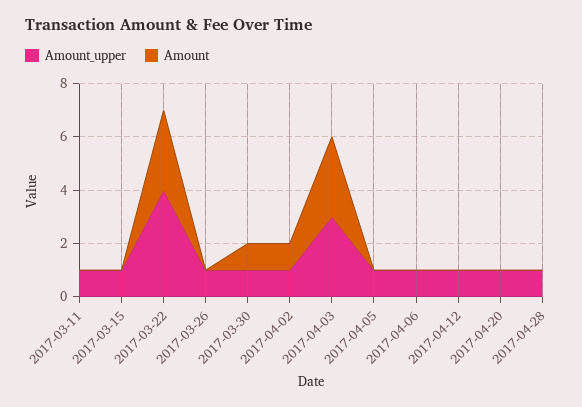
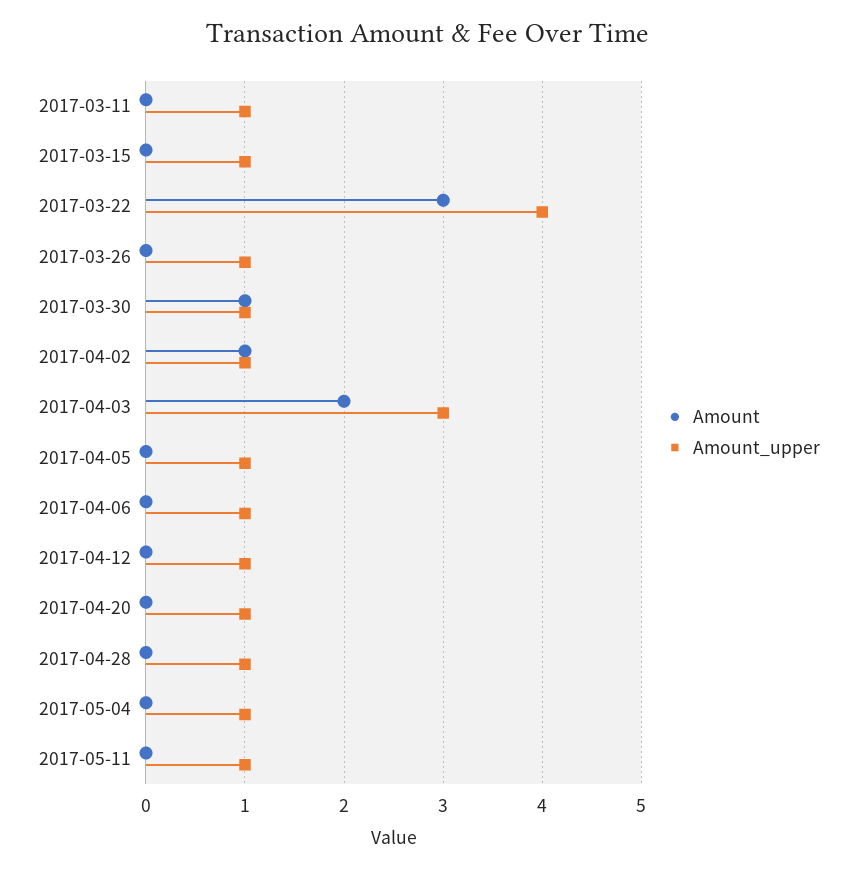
Amount, 2017-04-03: 3 -> 2
Amount, 2017-05-04: none -> 0
Amount_upper, 2017-05-04: none -> 1
Amount, 2017-05-11: none -> 0
Amount_upper, 2017-05-11: none -> 1

